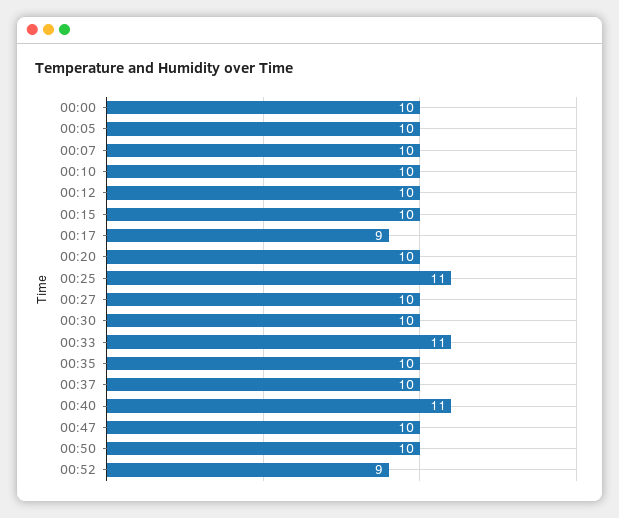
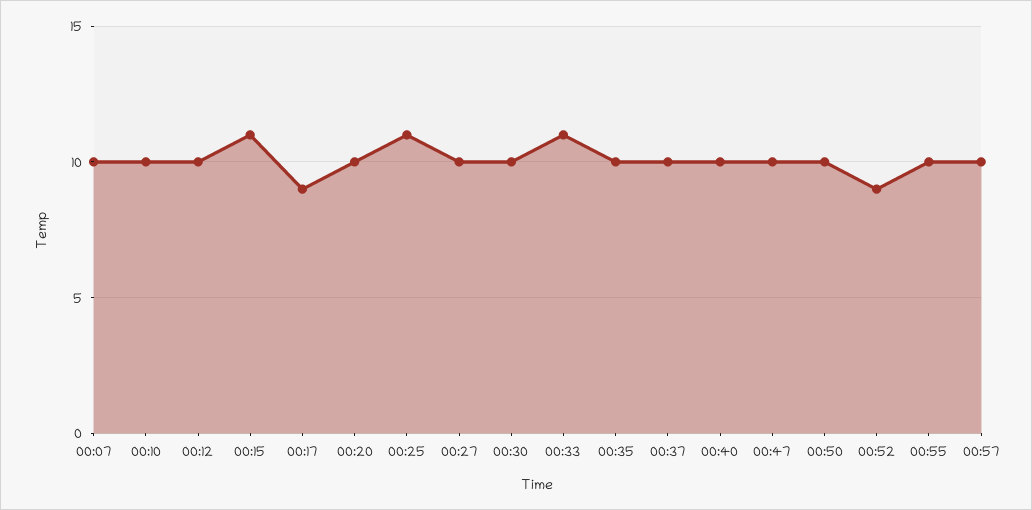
00:00: 10 -> none
00:05: 10 -> none
00:15: 10 -> 11
00:40: 11 -> 10
00:55: none -> 10
00:57: none -> 10

